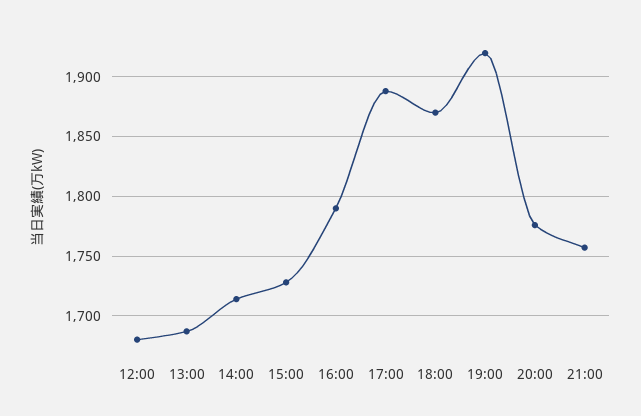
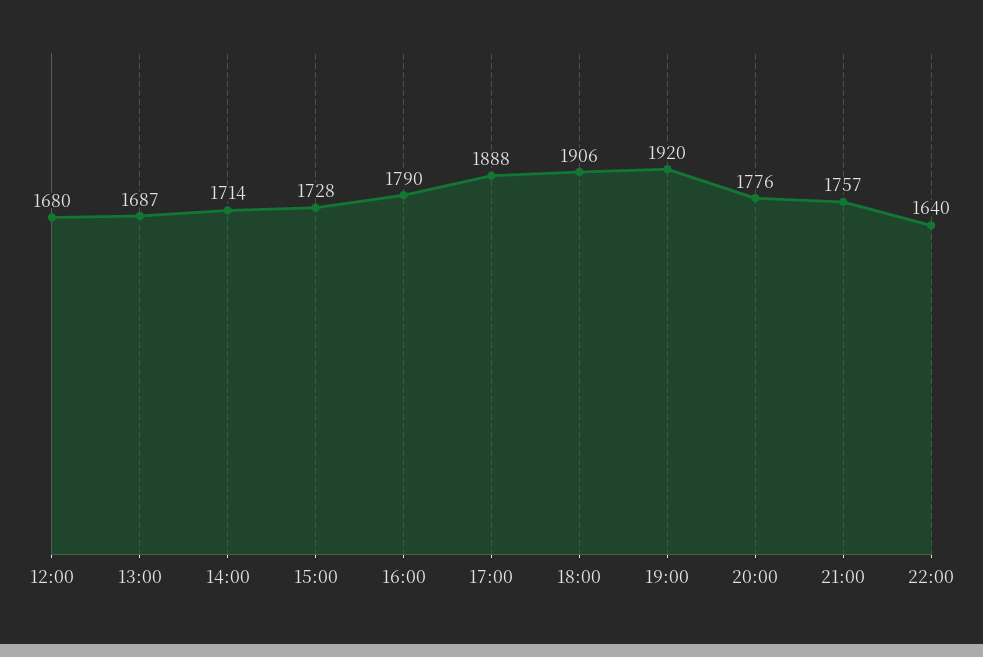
18:00: 1870 -> 1906
22:00: none -> 1640

